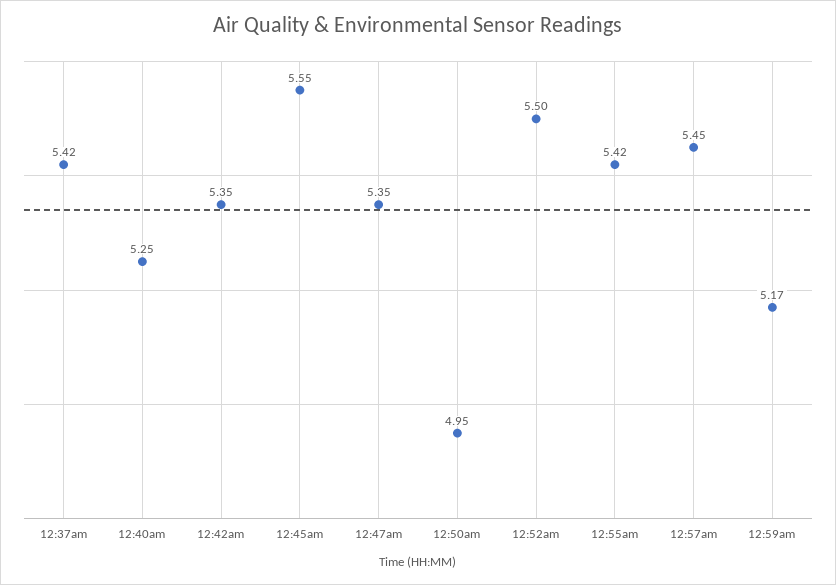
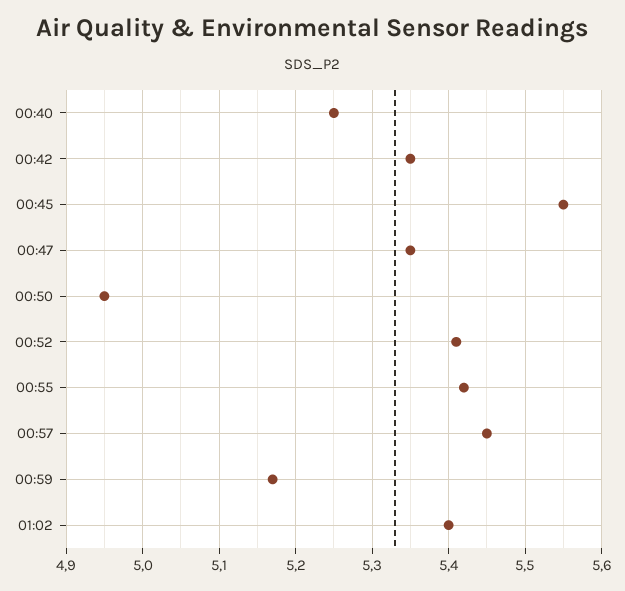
12:37am: 5.42 -> none
12:52am: 5.5 -> 5.41
01:02: none -> 5.4

